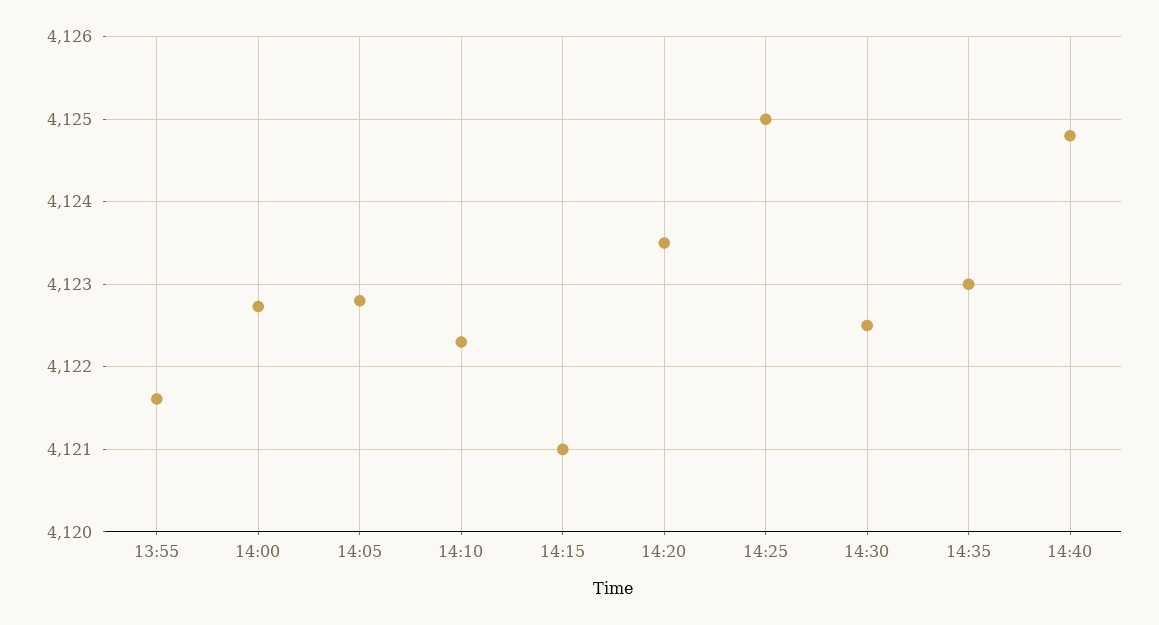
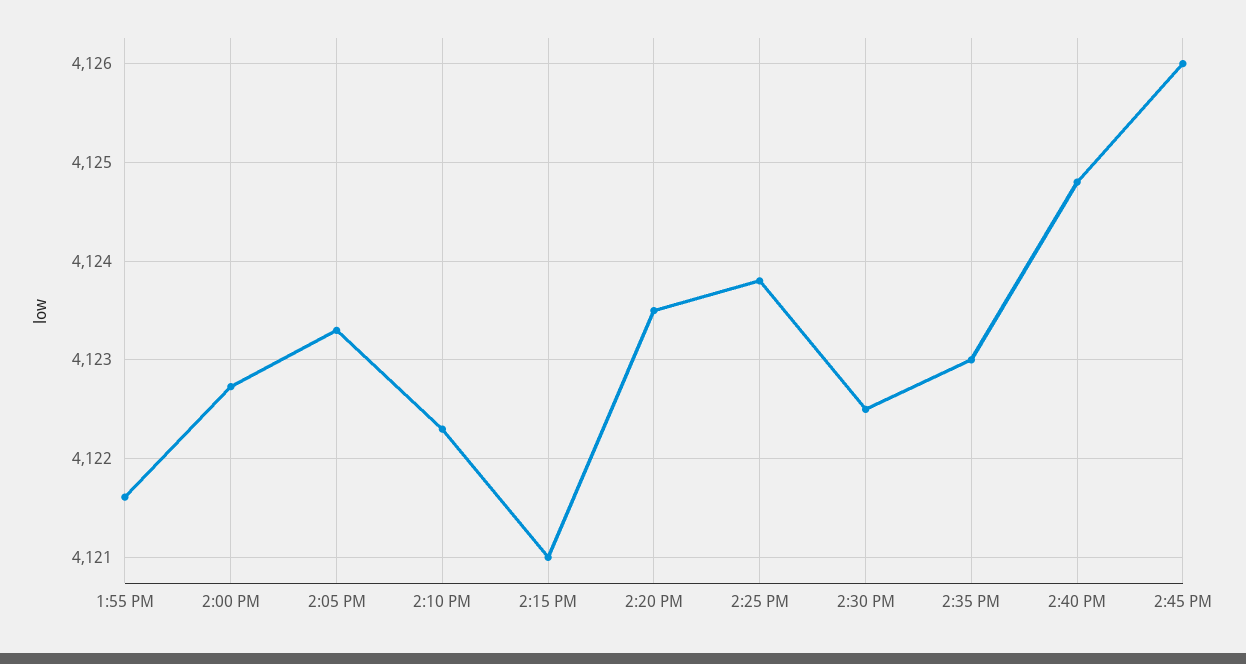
14:05: 4122.8 -> 4123.3
14:25: 4125 -> 4123.8
2:45 PM: none -> 4126

